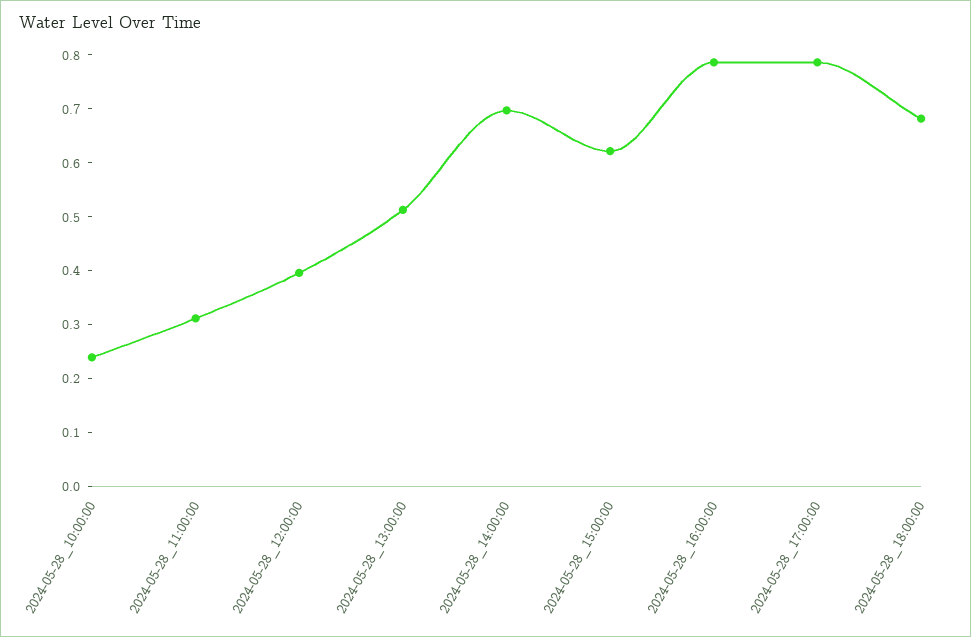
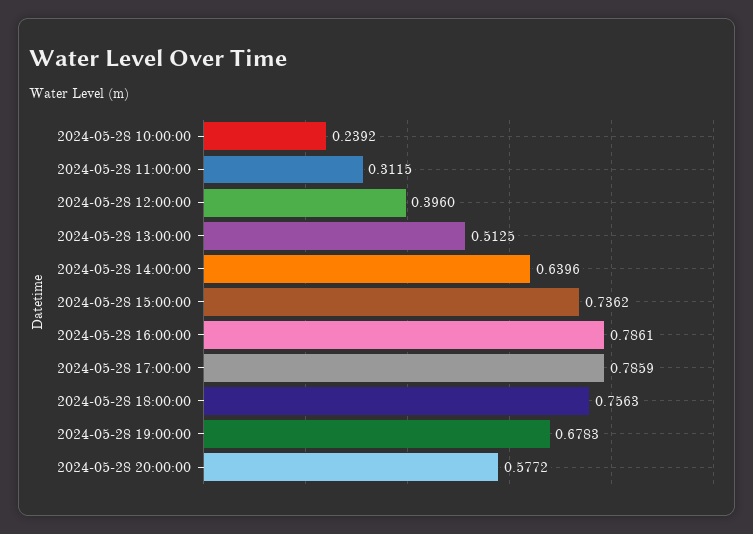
2024-05-28_14:00:00: 0.7 -> 0.6396
2024-05-28_15:00:00: 0.62 -> 0.7362
2024-05-28_18:00:00: 0.68 -> 0.7563
2024-05-28 19:00:00: none -> 0.6783
2024-05-28 20:00:00: none -> 0.5772

